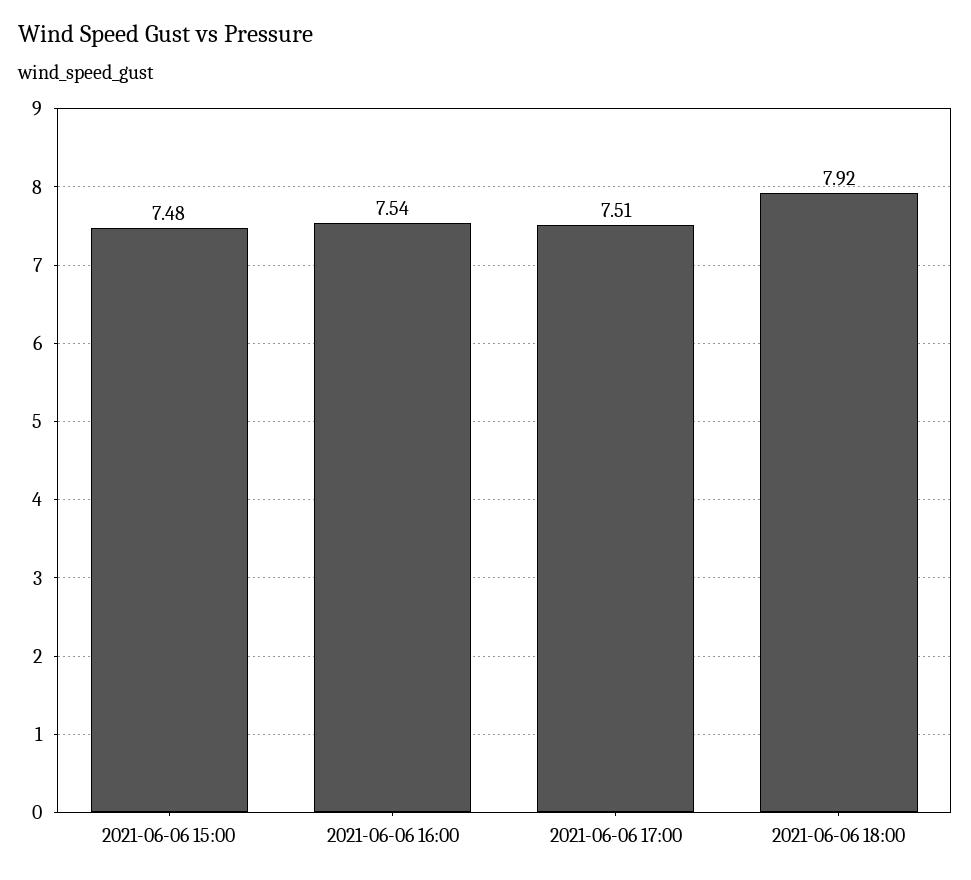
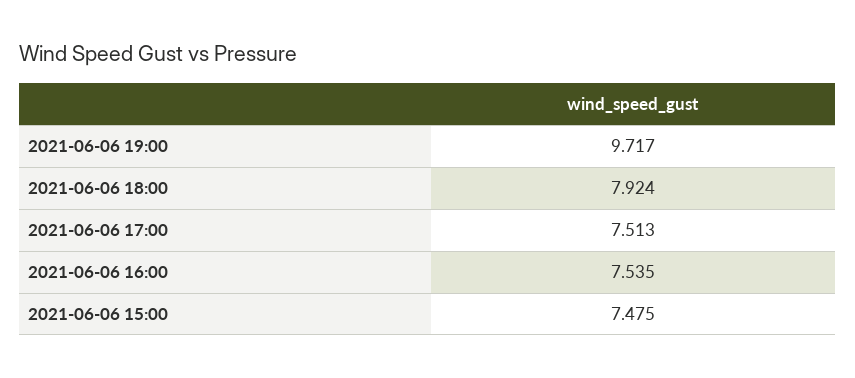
2021-06-06 19:00: none -> 9.717

